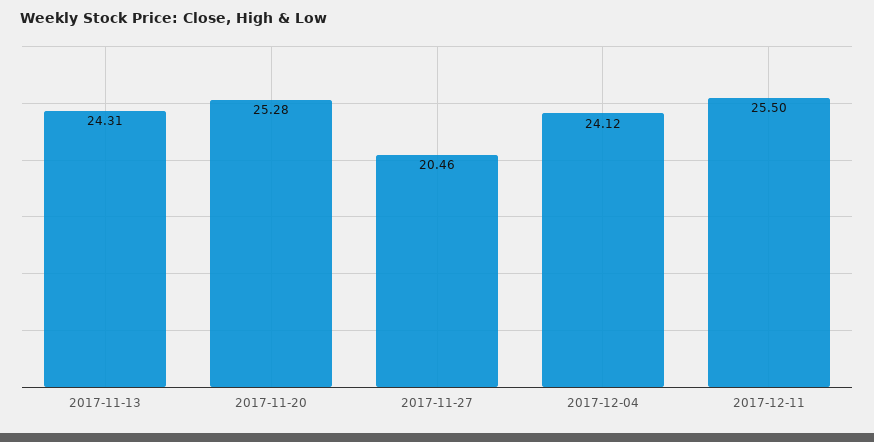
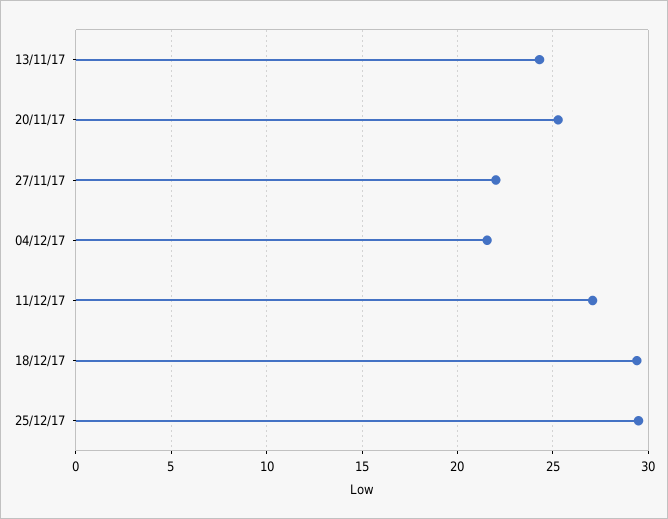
2017-11-27: 20.46 -> 22
2017-12-04: 24.12 -> 21.5
2017-12-11: 25.5 -> 27
18/12/17: none -> 29.5
25/12/17: none -> 29.5

